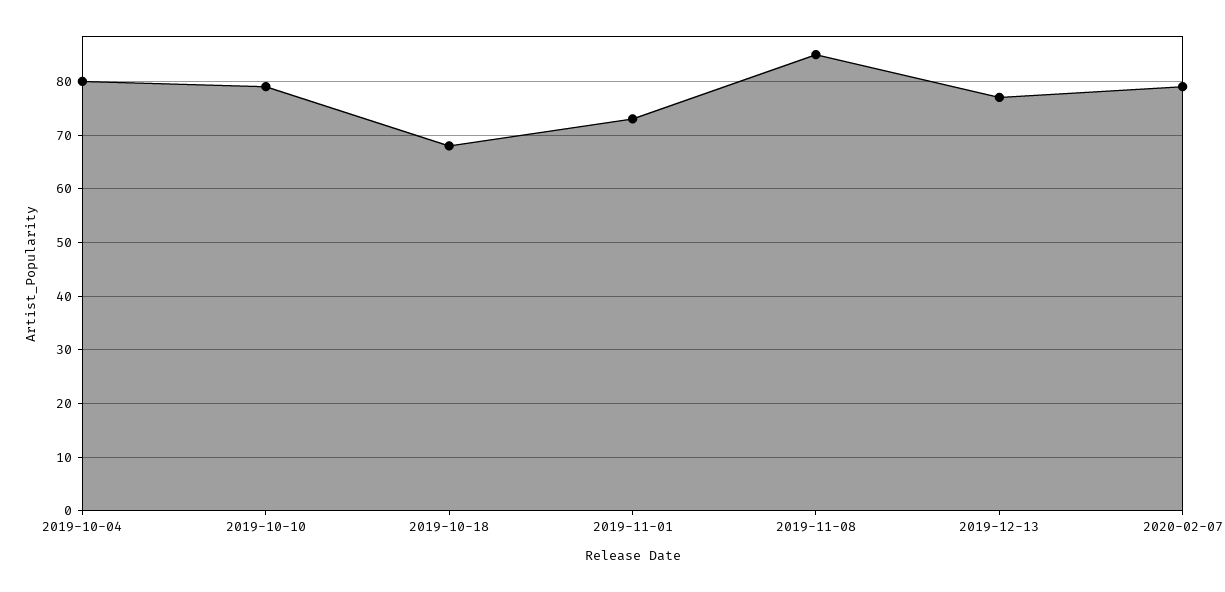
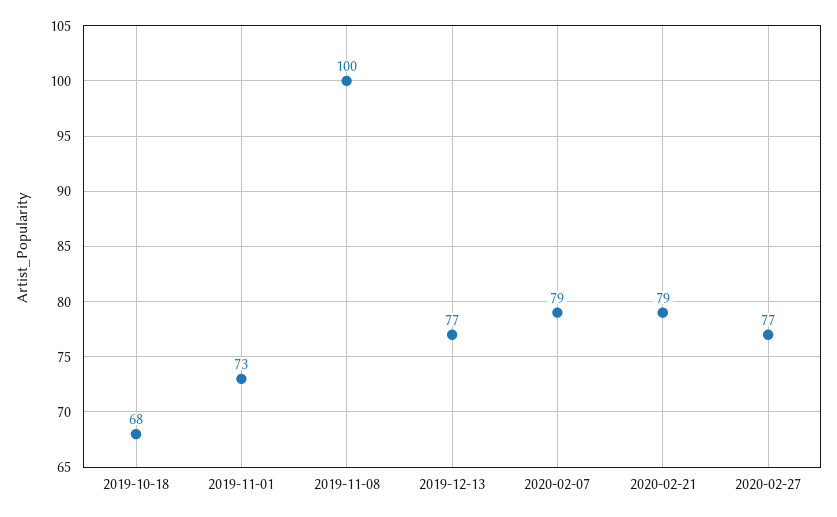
2019-10-04: 80 -> none
2019-10-10: 80 -> none
2019-11-08: 85 -> 100
2020-02-21: none -> 79
2020-02-27: none -> 77

